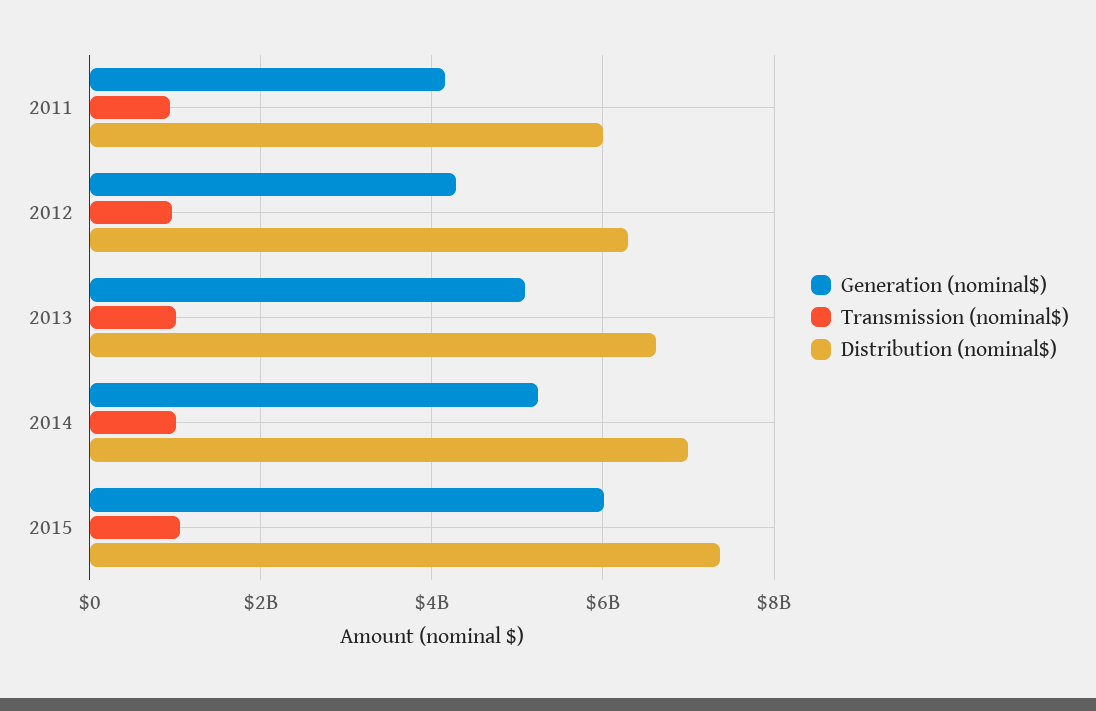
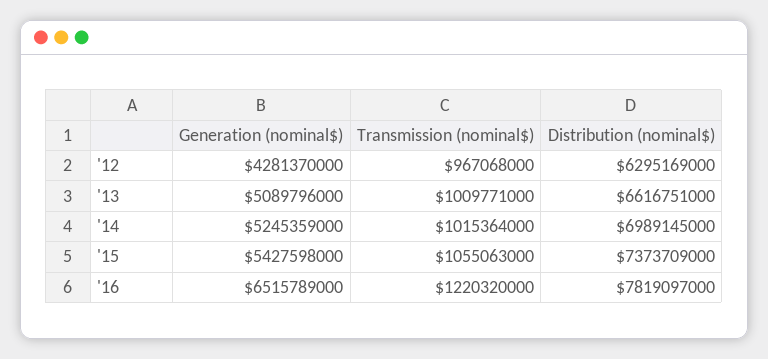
Generation (nominal$), 2011: 4200000000 -> none
Transmission (nominal$), 2011: 1000000000 -> none
Distribution (nominal$), 2011: 6000000000 -> none
Generation (nominal$), 2015: 6000000000 -> 5427598000
Generation (nominal$), '16: none -> 6515789000
Transmission (nominal$), '16: none -> 1220320000
Distribution (nominal$), '16: none -> 7819097000

